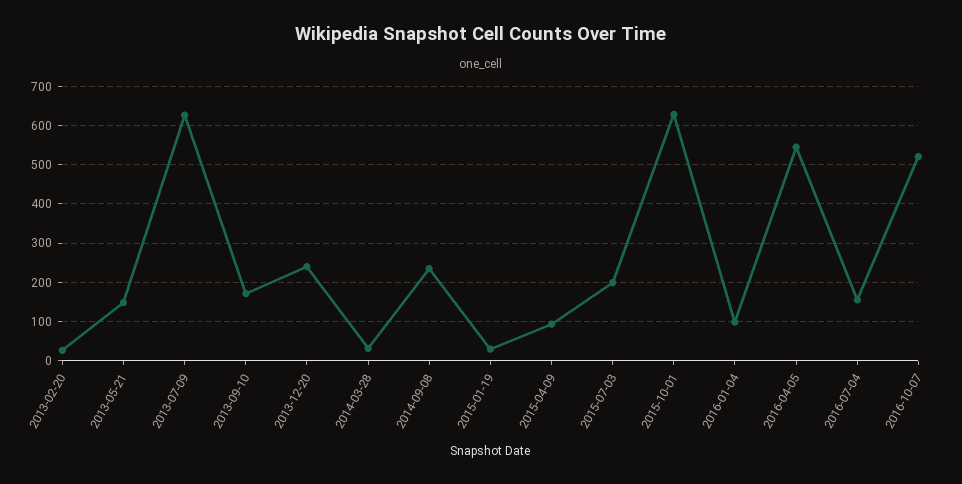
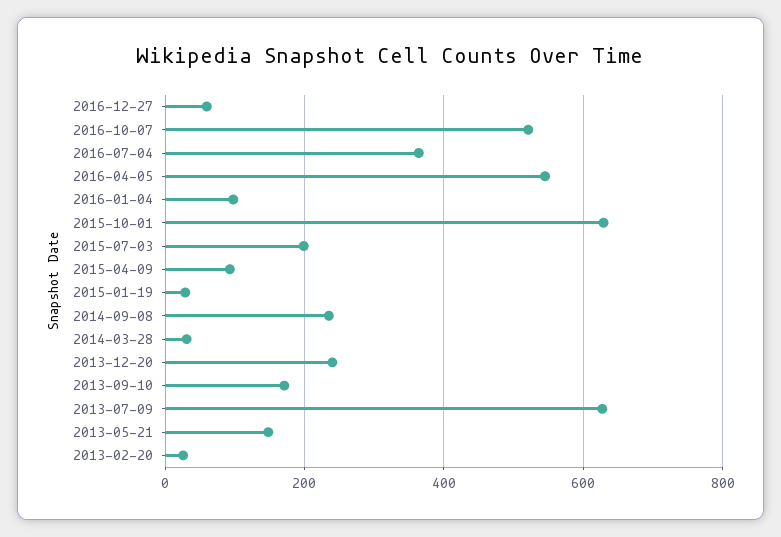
2016-07-04: 160 -> 360
2016-12-27: none -> 60

